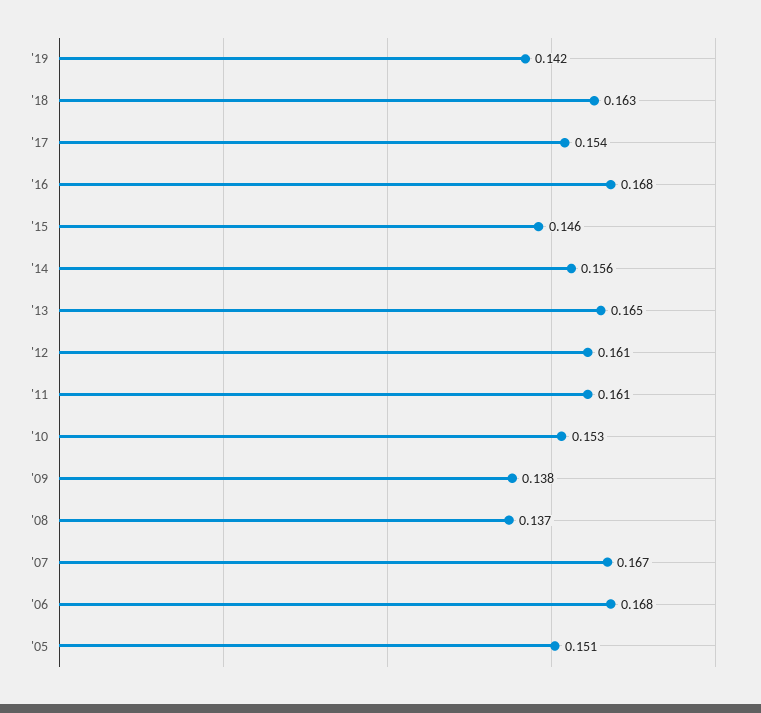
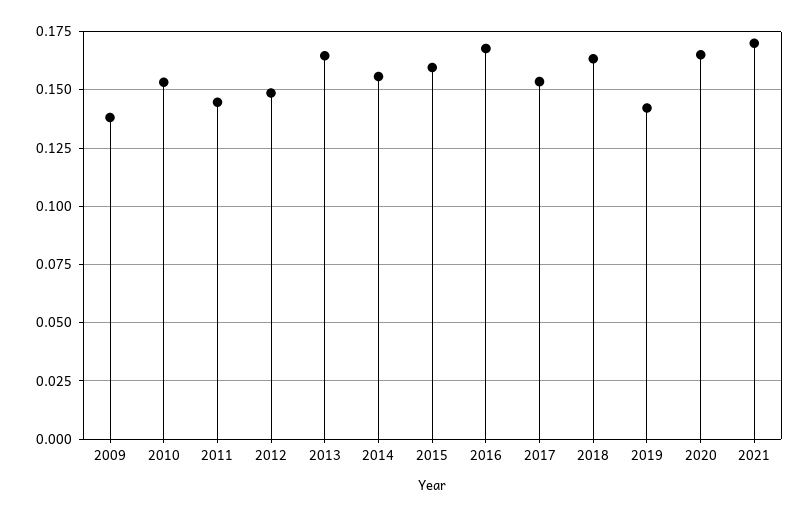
'15: 0.146 -> 0.16
'12: 0.161 -> 0.15
'11: 0.161 -> 0.145
'08: 0.137 -> none
'07: 0.167 -> none
'06: 0.168 -> none
'05: 0.151 -> none
2020: none -> 0.165
2021: none -> 0.17

